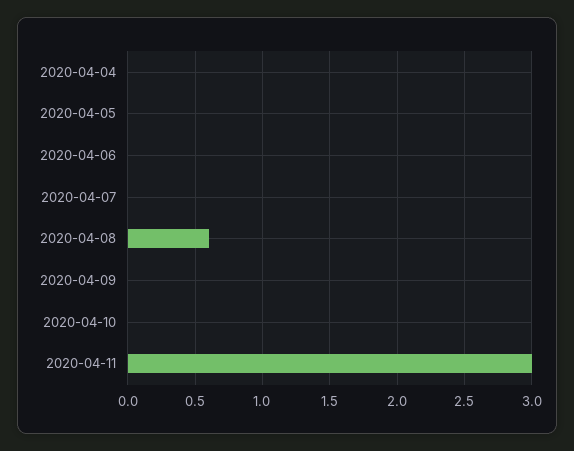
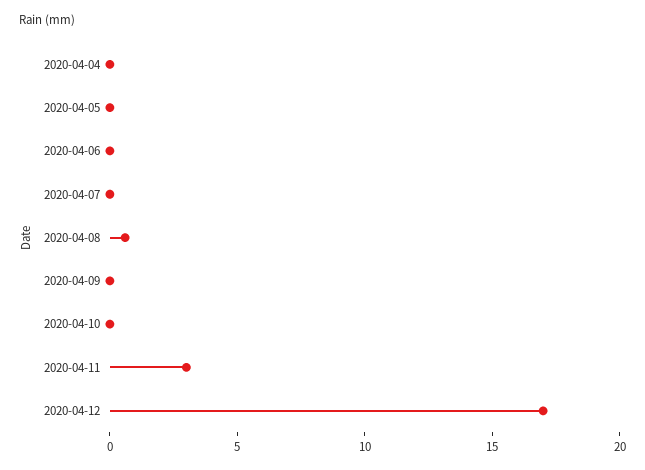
2020-04-12: none -> 17

